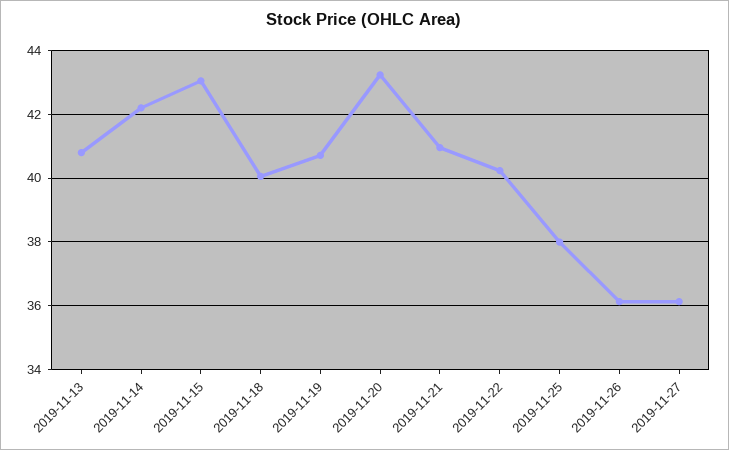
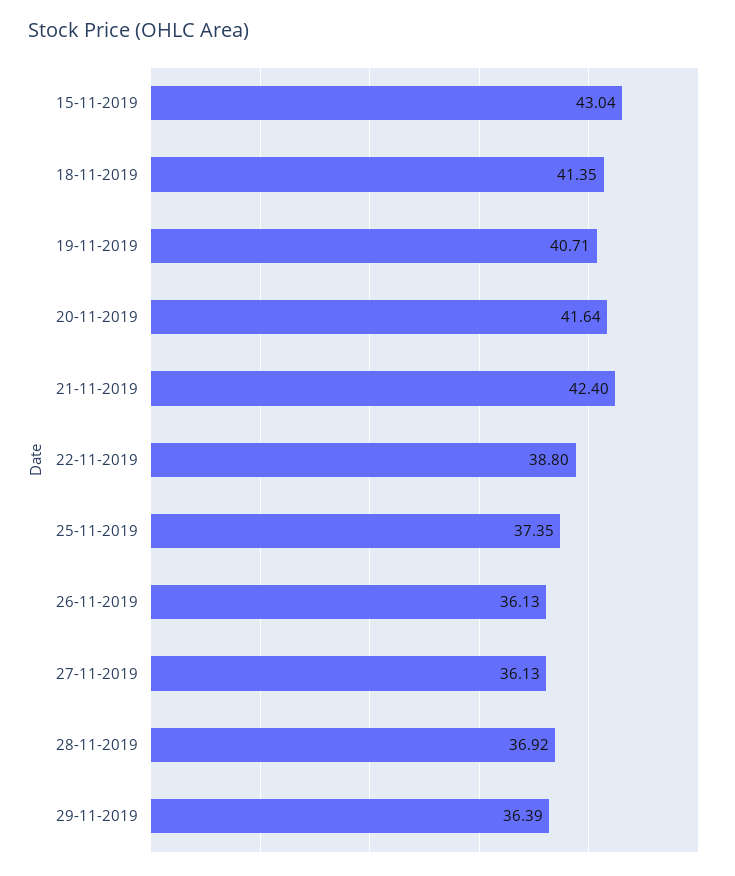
2019-11-13: 40.8 -> none
2019-11-14: 42.2 -> none
2019-11-18: 40 -> 41.35
2019-11-20: 43.2 -> 41.64
2019-11-21: 41 -> 42.4
2019-11-22: 40.2 -> 38.8
2019-11-25: 38 -> 37.35
28-11-2019: none -> 36.92
29-11-2019: none -> 36.39

